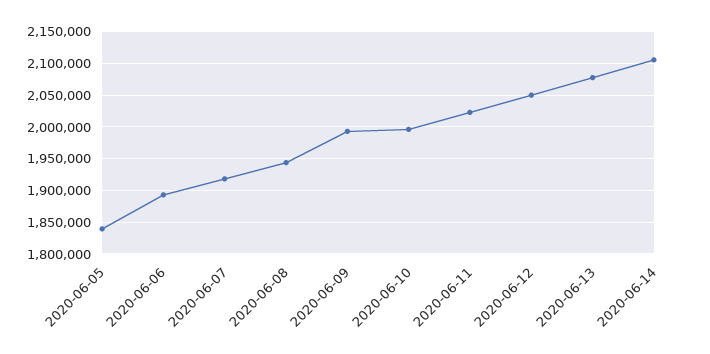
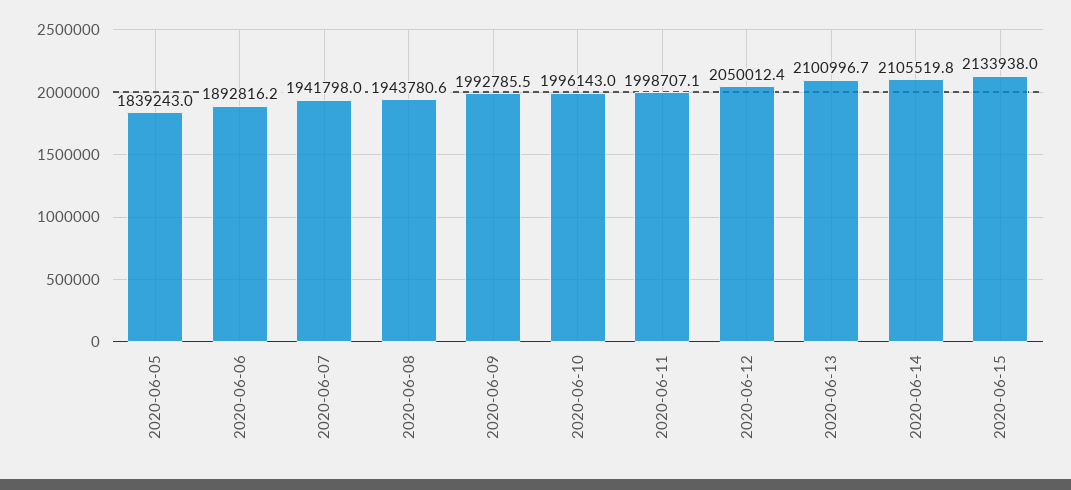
2020-06-07: 1920000 -> 1941798
2020-06-11: 2020000 -> 1998707.1
2020-06-13: 2080000 -> 2100996.7
2020-06-15: none -> 2133938

